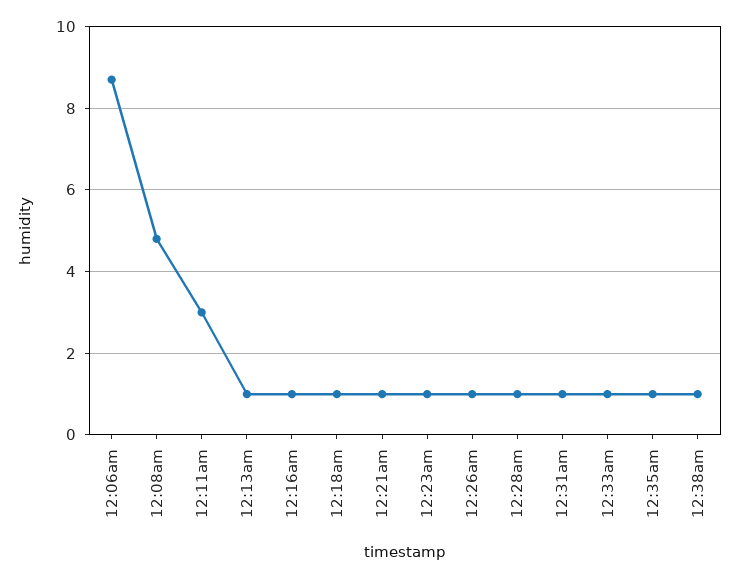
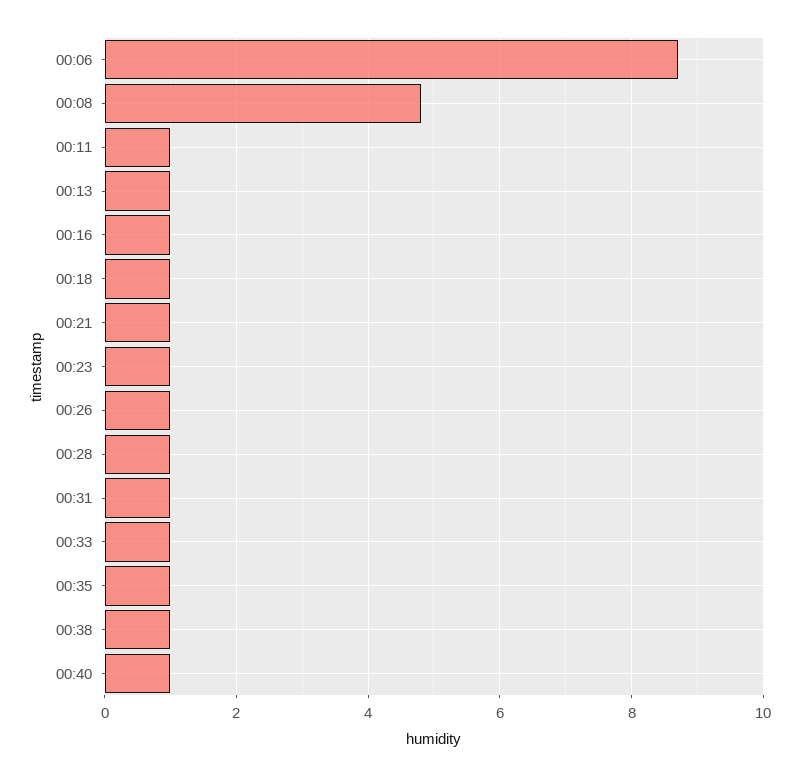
12:11am: 3 -> 1
00:40: none -> 1

